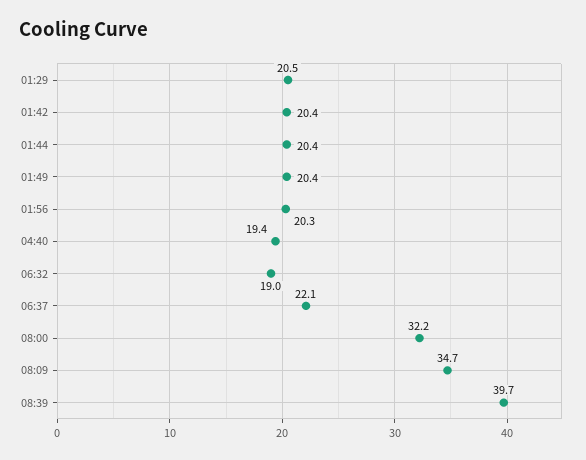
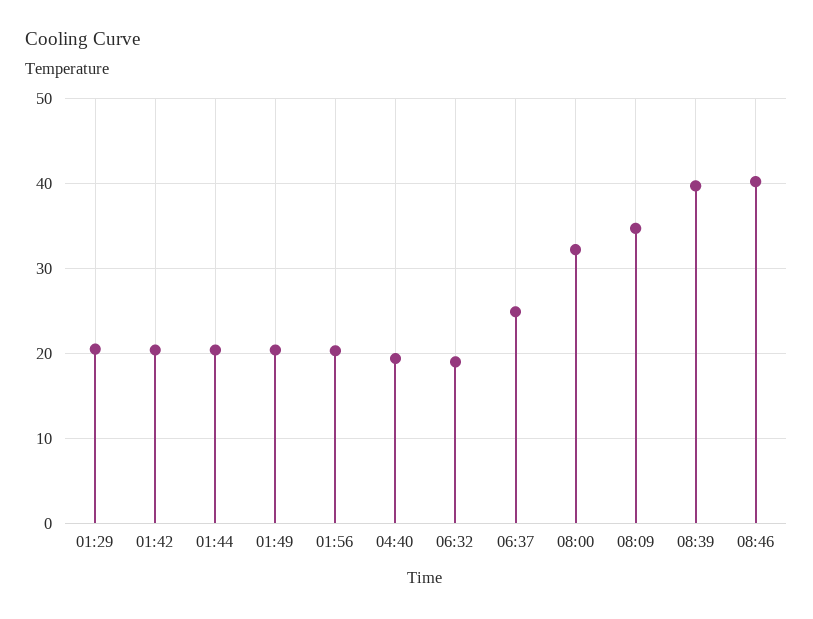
06:37: 22.1 -> 25
08:46: none -> 40

